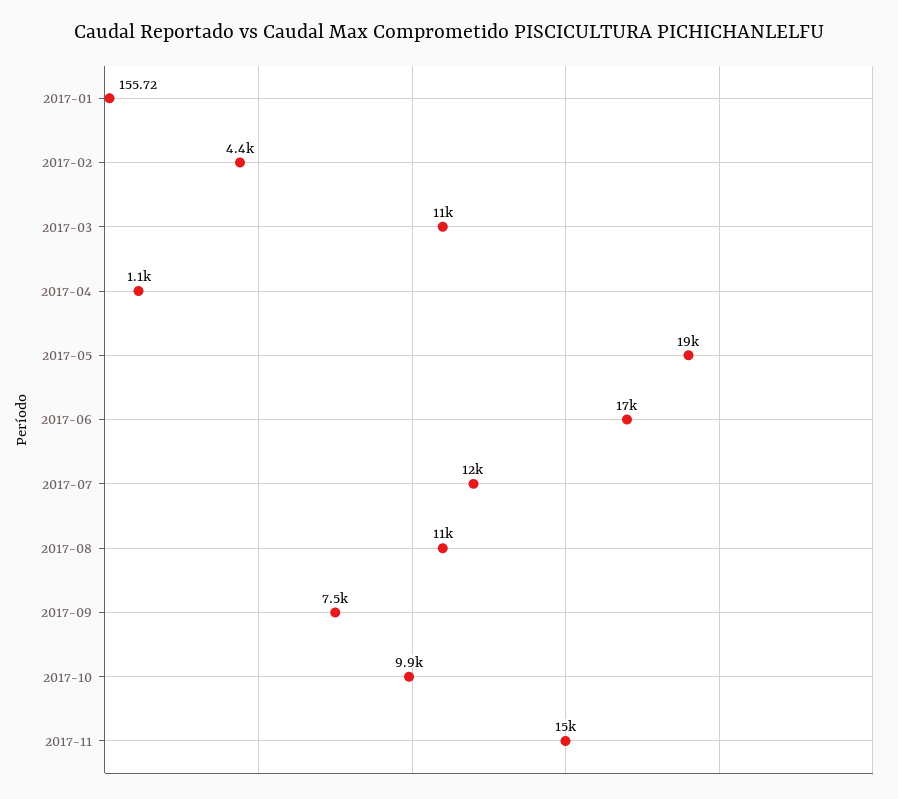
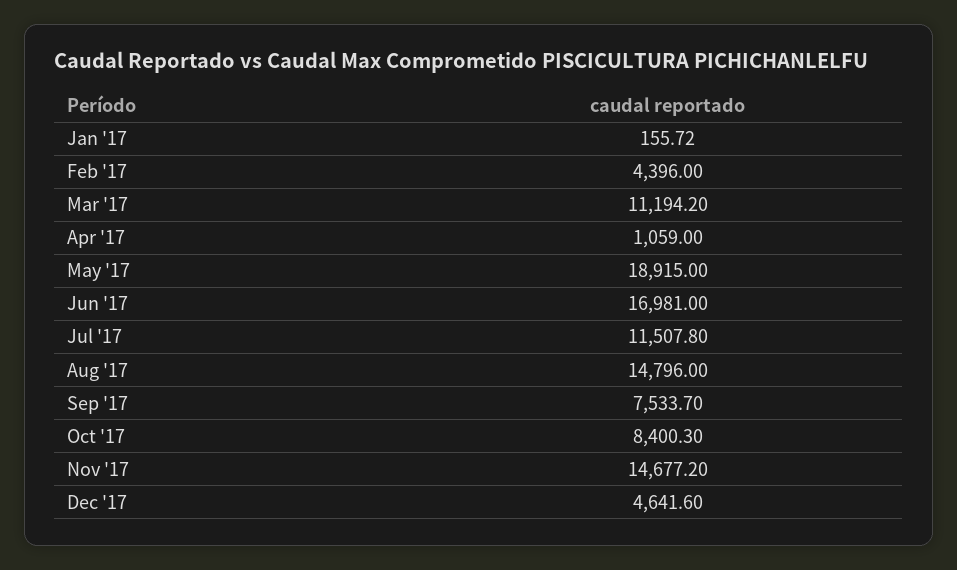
2017-08: 11000 -> 14796
2017-10: 9900 -> 8400.3
Dec '17: none -> 4641.6

